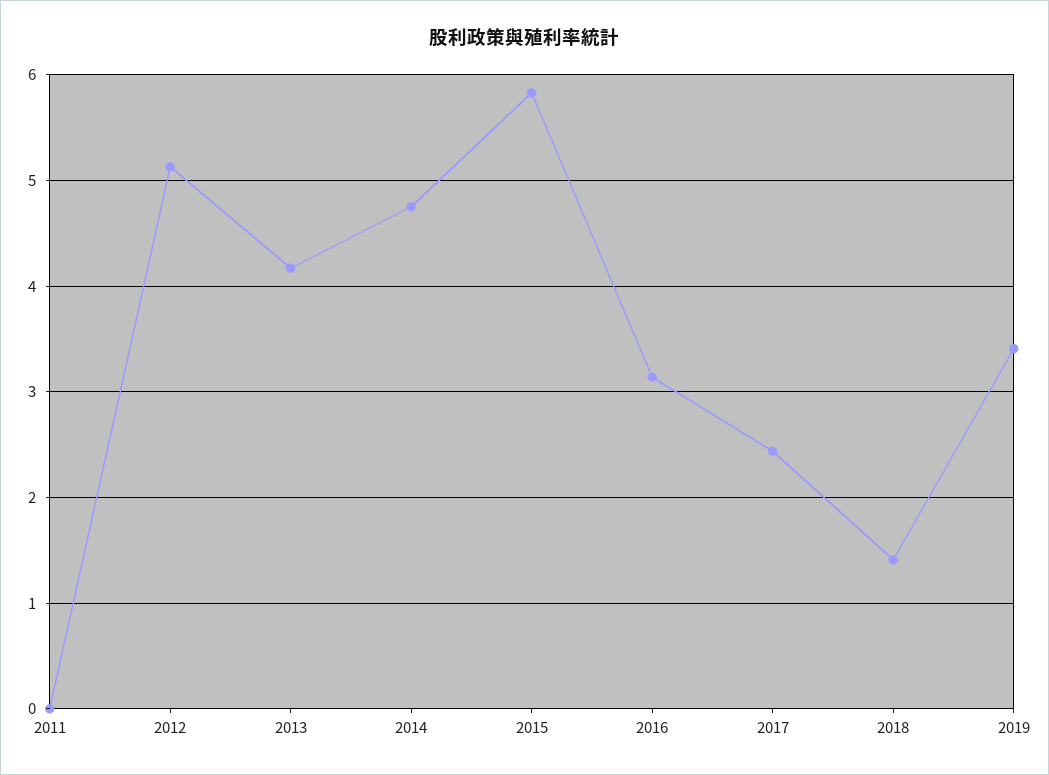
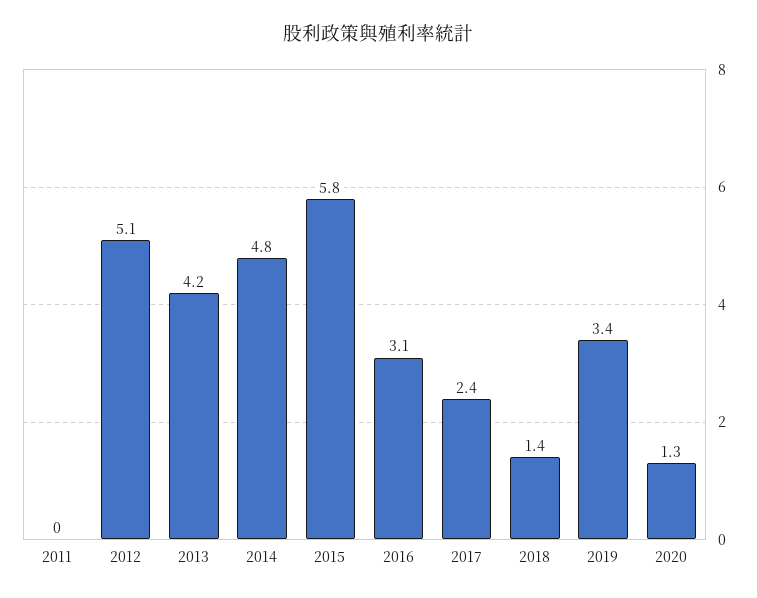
2020: none -> 1.3

